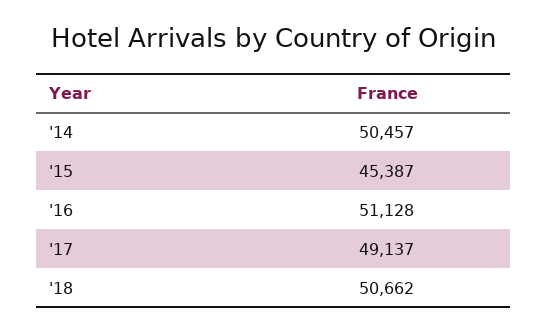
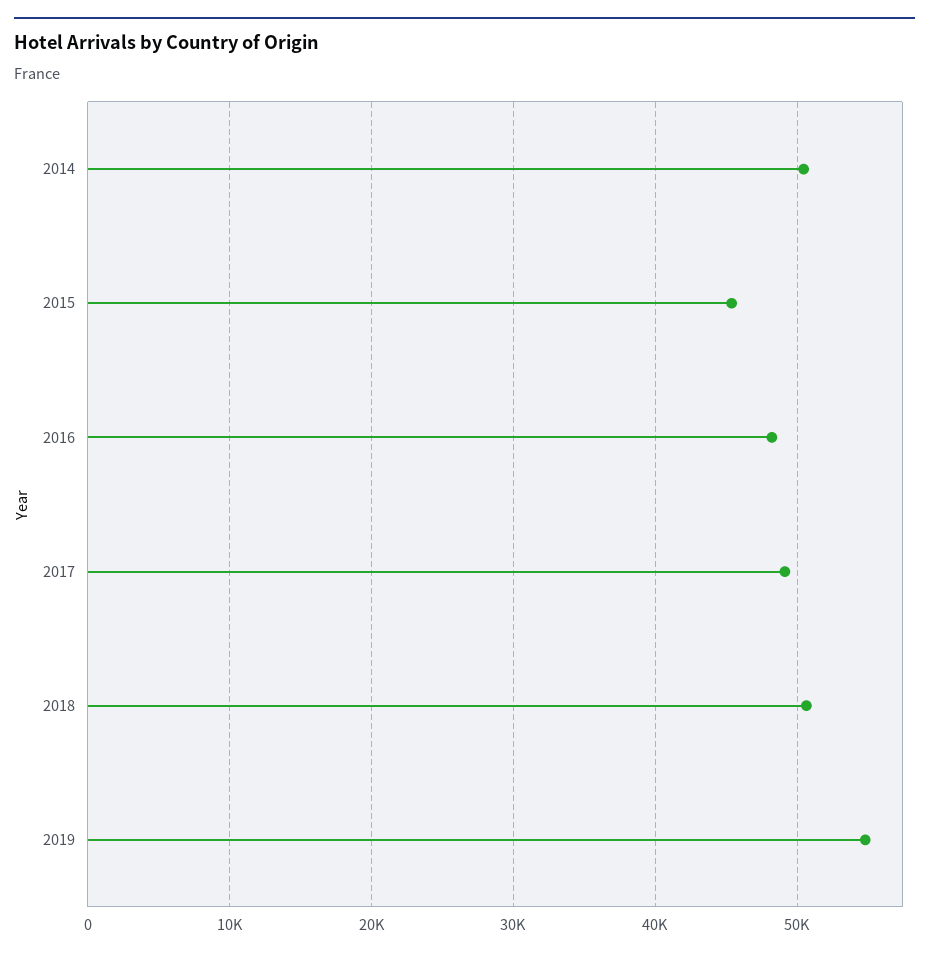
'16: 51128 -> 48000
2019: none -> 55000

